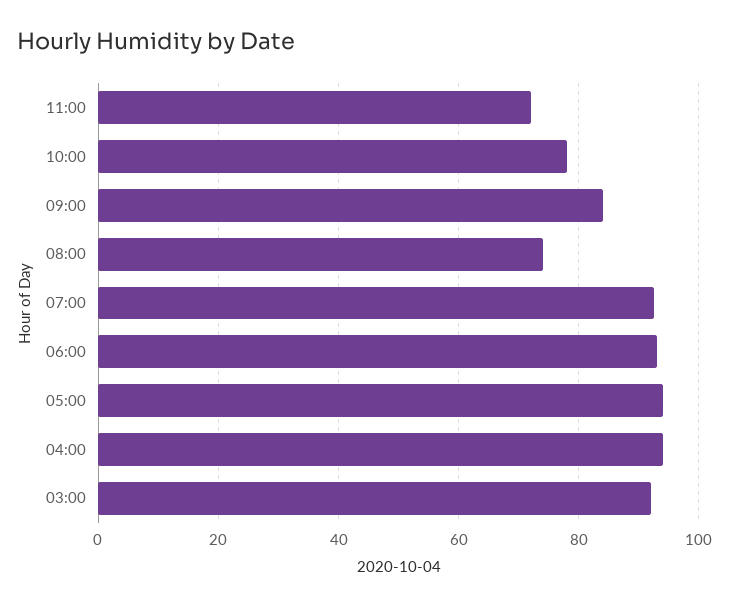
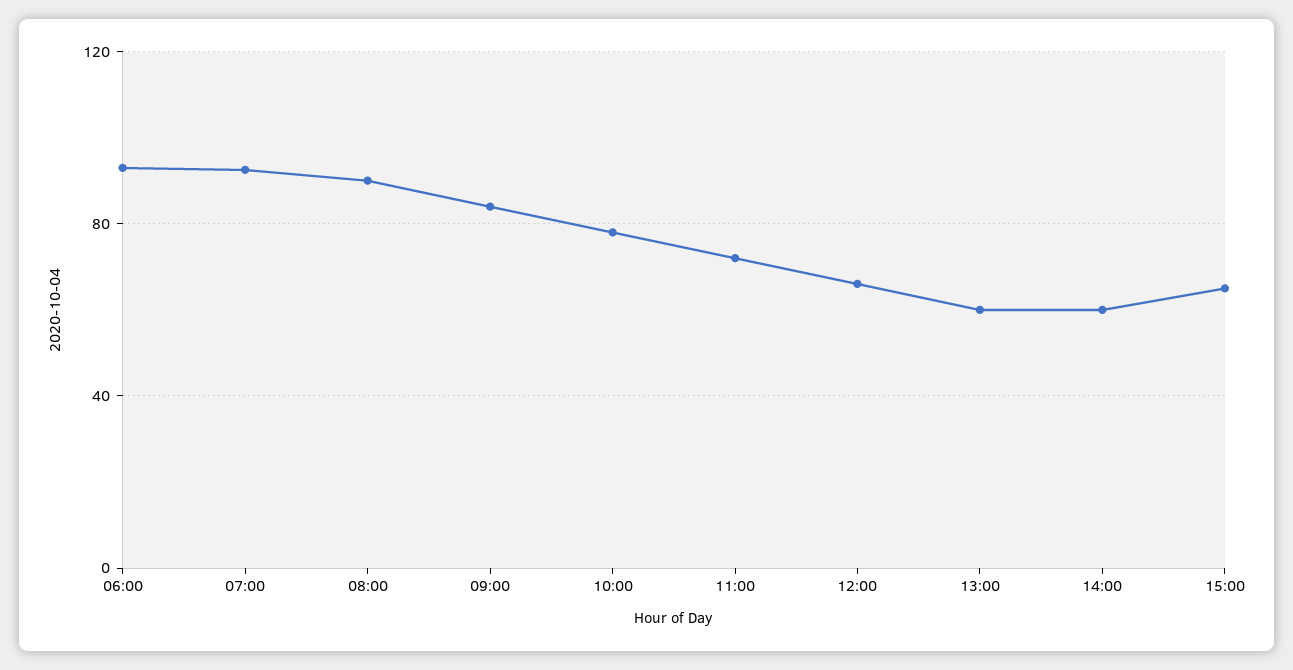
08:00: 74 -> 90
05:00: 94 -> none
04:00: 94 -> none
03:00: 92 -> none
12:00: none -> 65
13:00: none -> 60
14:00: none -> 60
15:00: none -> 65

